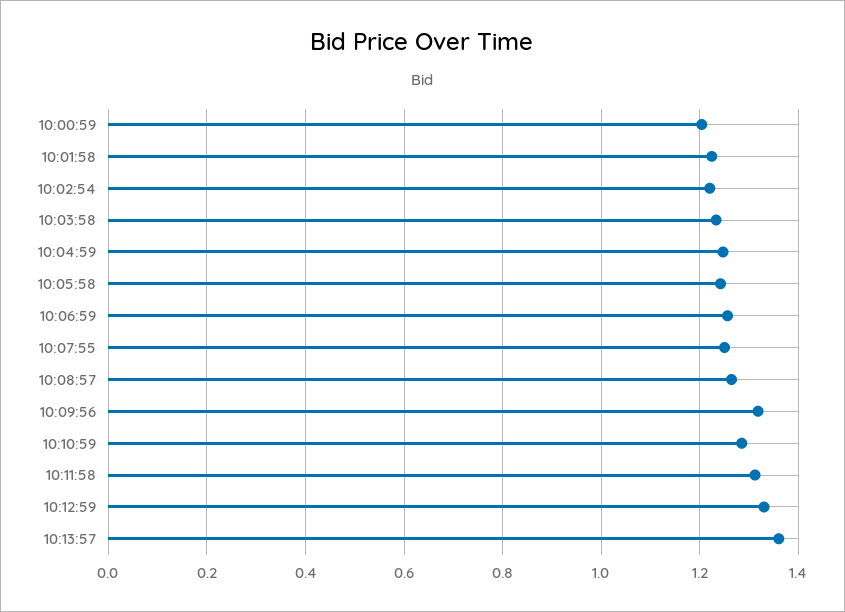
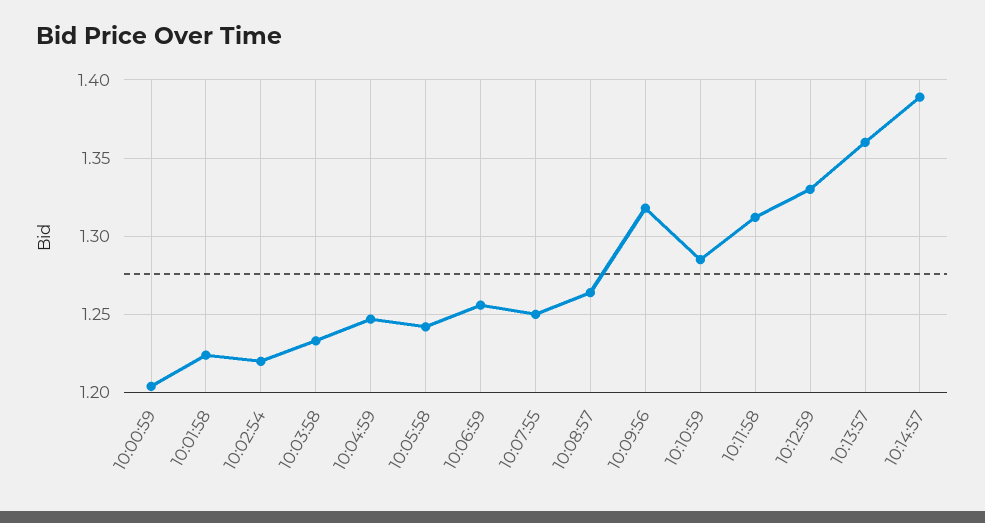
10:14:57: none -> 1.39

